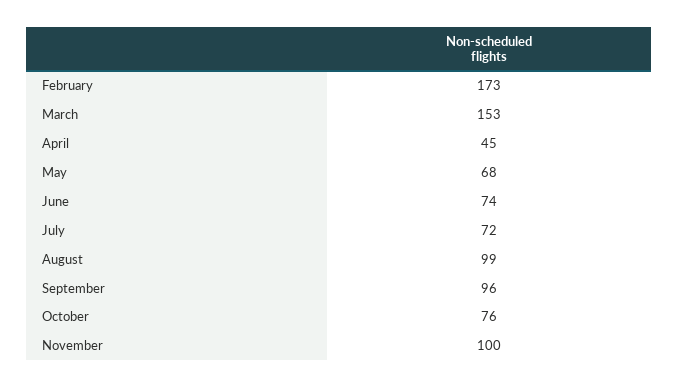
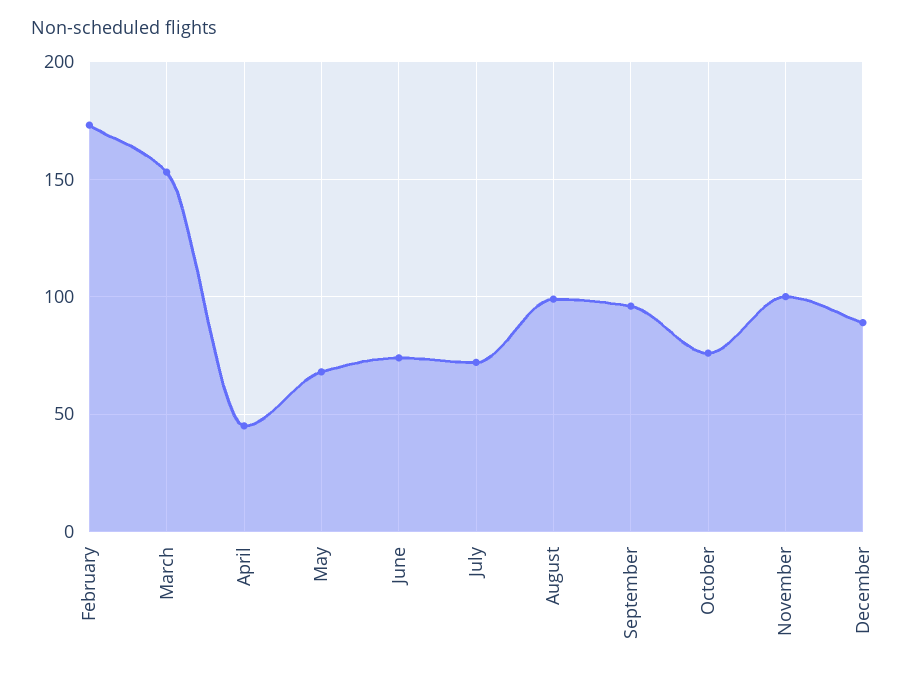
December: none -> 90

